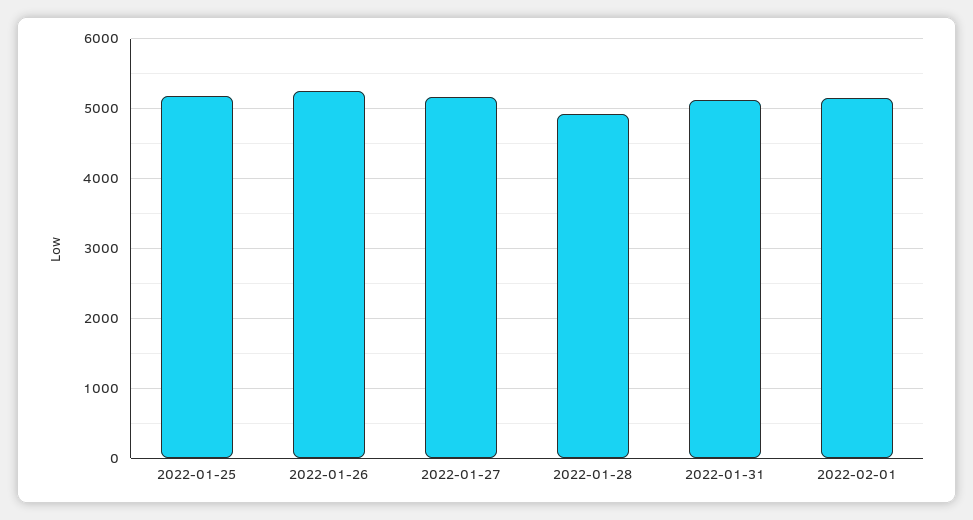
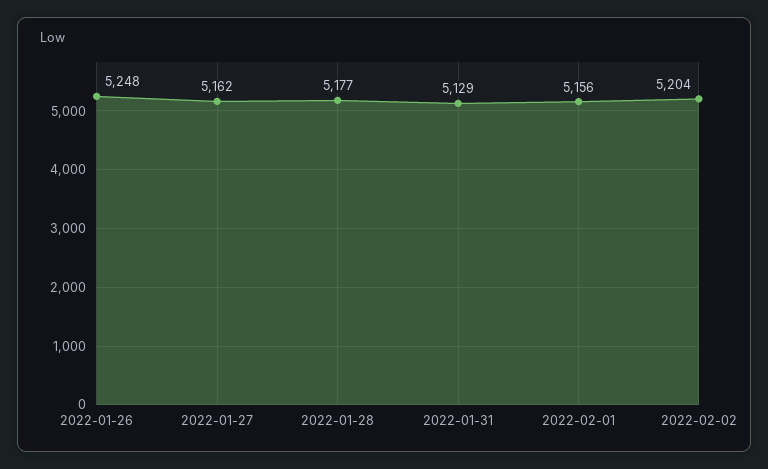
2022-01-25: 5200 -> none
2022-01-28: 4900 -> 5177
2022-02-02: none -> 5204

